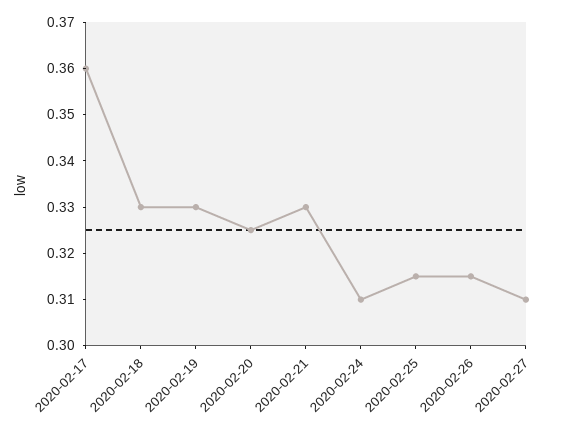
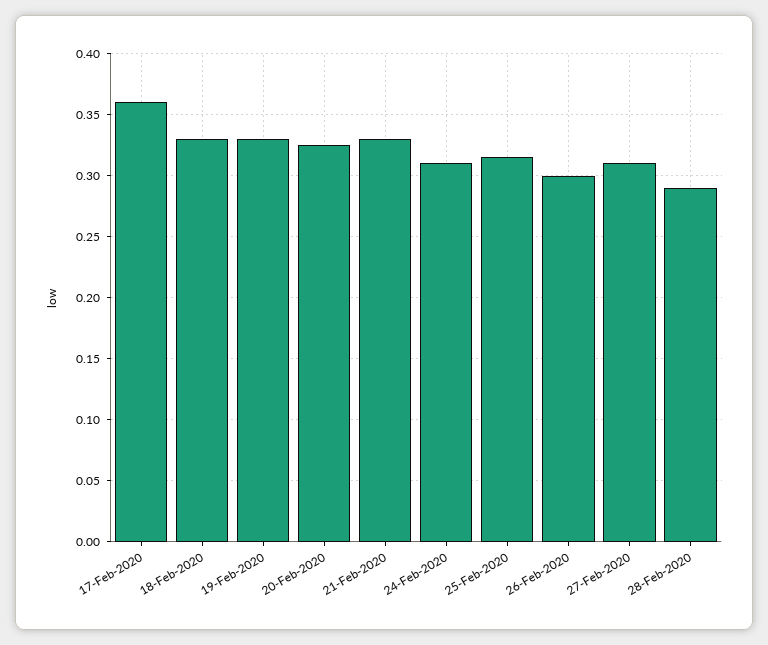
2020-02-26: 0.315 -> 0.3
28-Feb-2020: none -> 0.29

